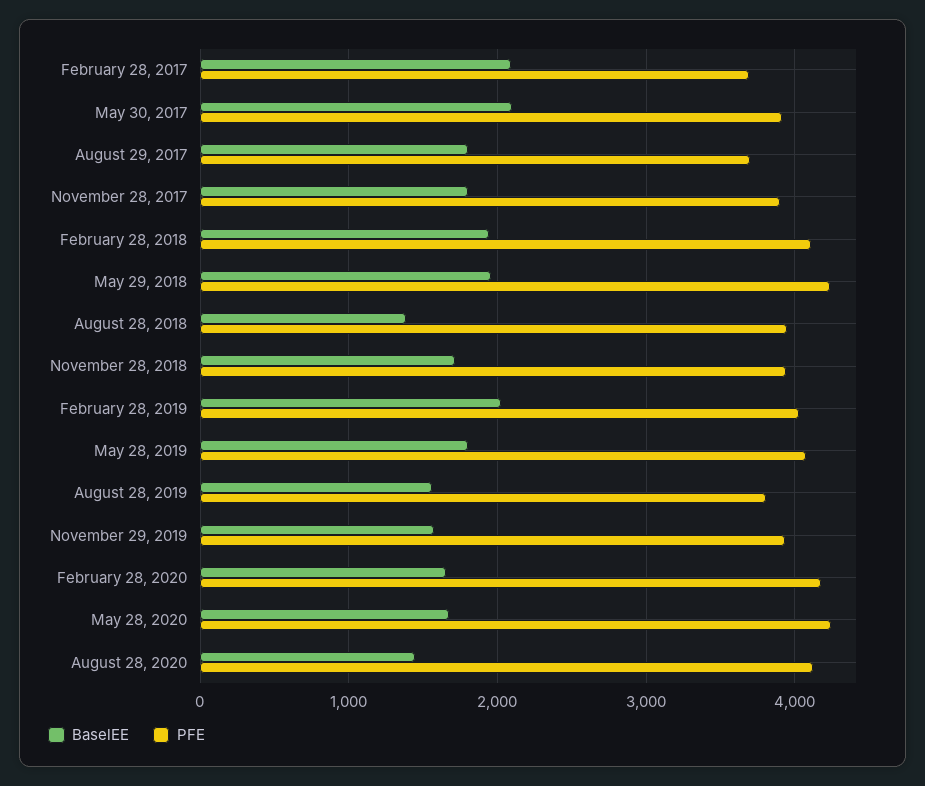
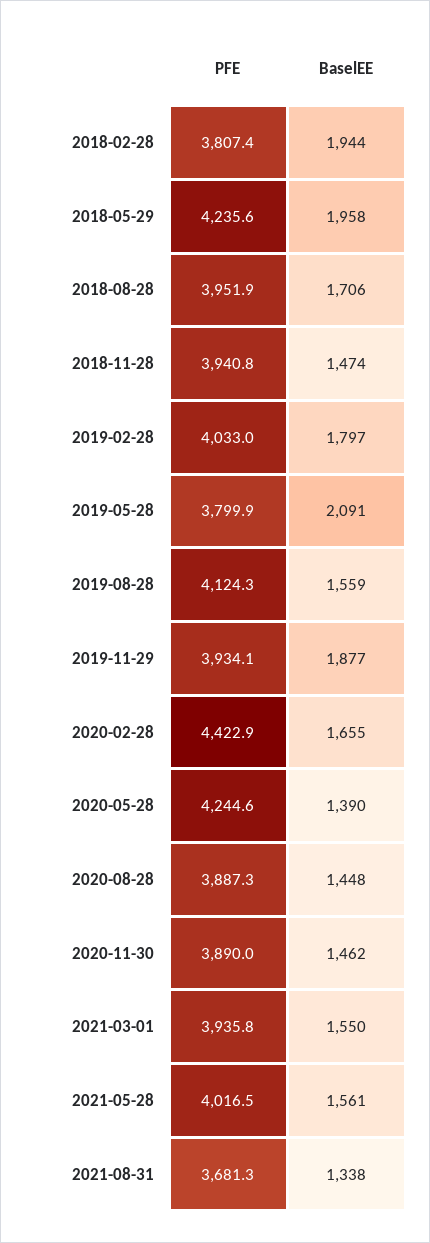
BaselEE, February 28, 2017: 2100 -> none
PFE, February 28, 2017: 3700 -> none
BaselEE, May 30, 2017: 2100 -> none
PFE, May 30, 2017: 3900 -> none
BaselEE, August 29, 2017: 1800 -> none
PFE, August 29, 2017: 3700 -> none
BaselEE, November 28, 2017: 1800 -> none
PFE, November 28, 2017: 3900 -> none
PFE, February 28, 2018: 4100 -> 3807.4
BaselEE, August 28, 2018: 1400 -> 1706
BaselEE, November 28, 2018: 1700 -> 1474
BaselEE, February 28, 2019: 2000 -> 1797
BaselEE, May 28, 2019: 1800 -> 2091
PFE, May 28, 2019: 4100 -> 3799.9
PFE, August 28, 2019: 3800 -> 4124.3
BaselEE, November 29, 2019: 1600 -> 1877
PFE, February 28, 2020: 4200 -> 4422.9
BaselEE, May 28, 2020: 1700 -> 1390
PFE, August 28, 2020: 4100 -> 3887.3
PFE, 2020-11-30: none -> 3890
BaselEE, 2020-11-30: none -> 1462
PFE, 2021-03-01: none -> 3935.8
BaselEE, 2021-03-01: none -> 1550
PFE, 2021-05-28: none -> 4016.5
BaselEE, 2021-05-28: none -> 1561
PFE, 2021-08-31: none -> 3681.3
BaselEE, 2021-08-31: none -> 1338

